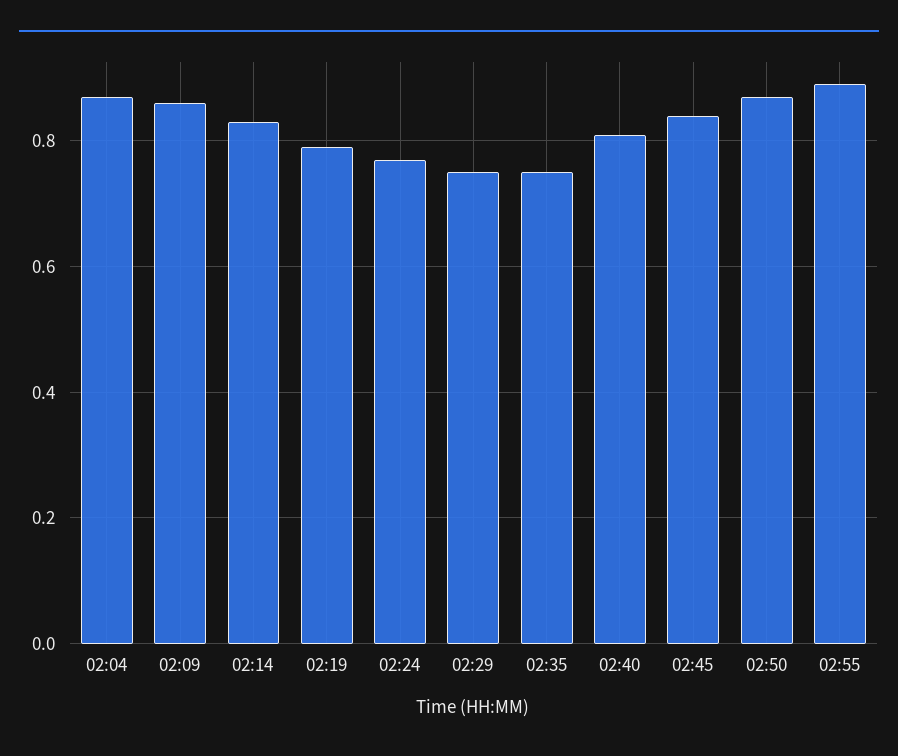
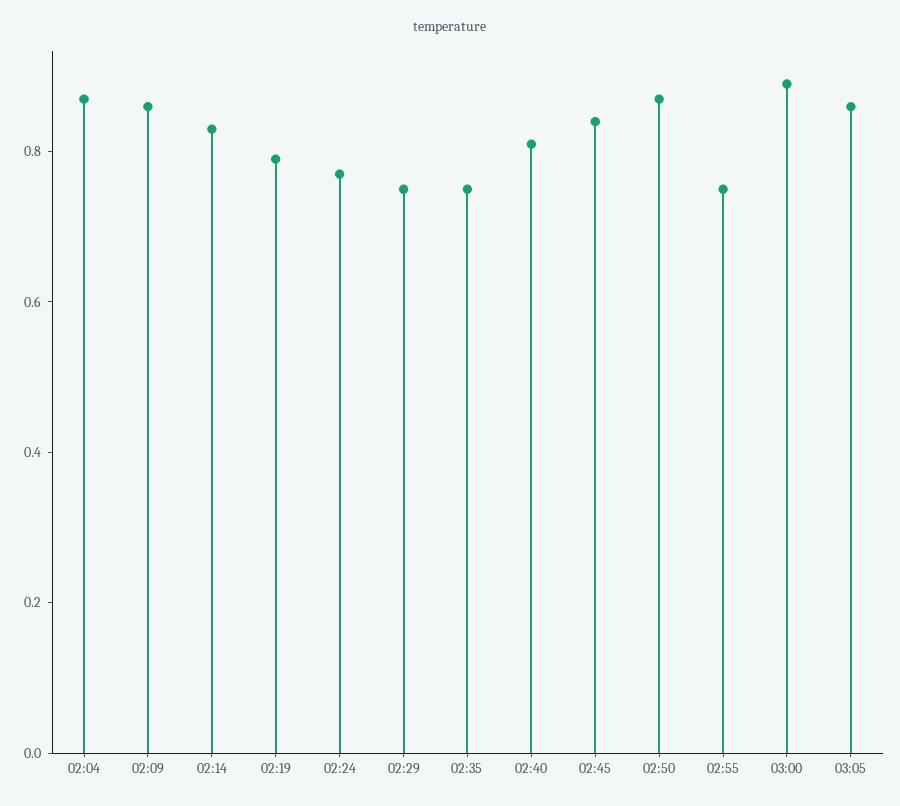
02:55: 0.9 -> 0.75
03:00: none -> 0.9
03:05: none -> 0.85

